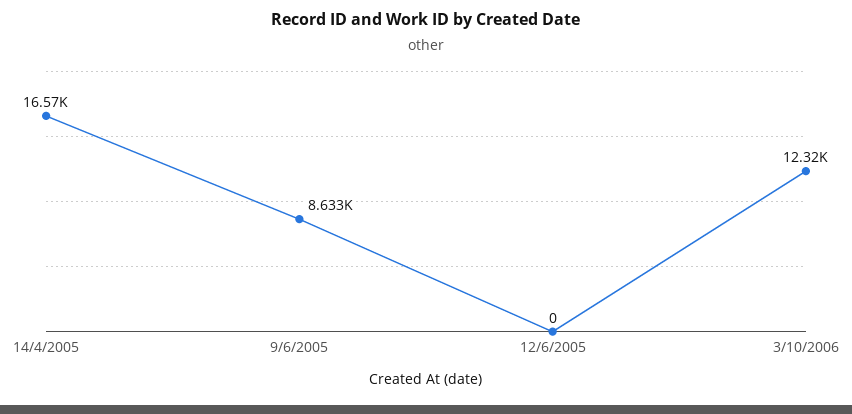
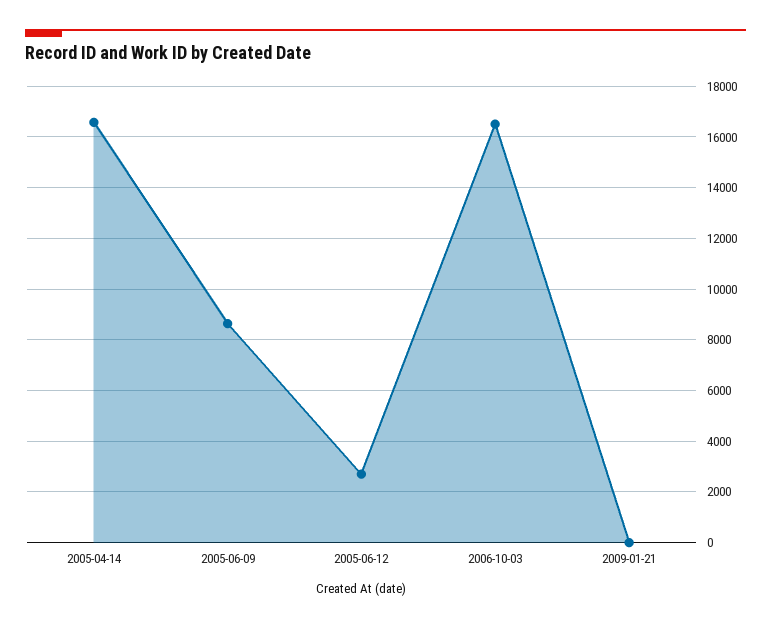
12/6/2005: 0 -> 2750
3/10/2006: 12320 -> 16500
2009-01-21: none -> 0

